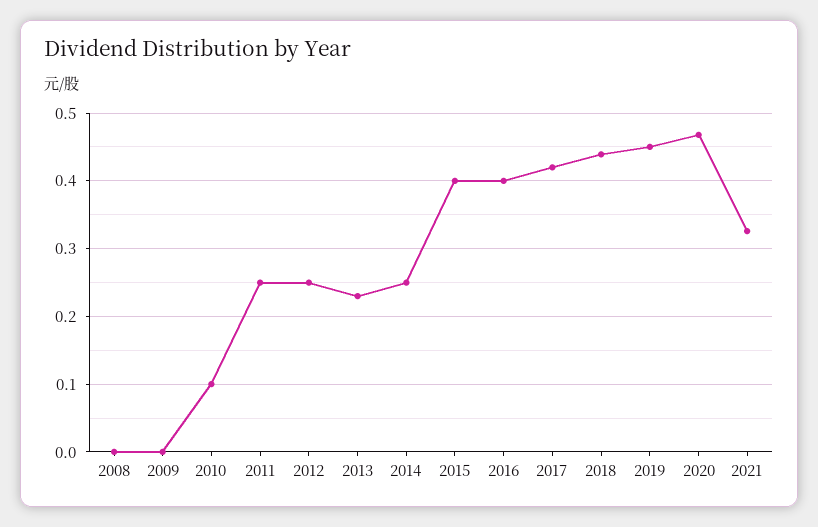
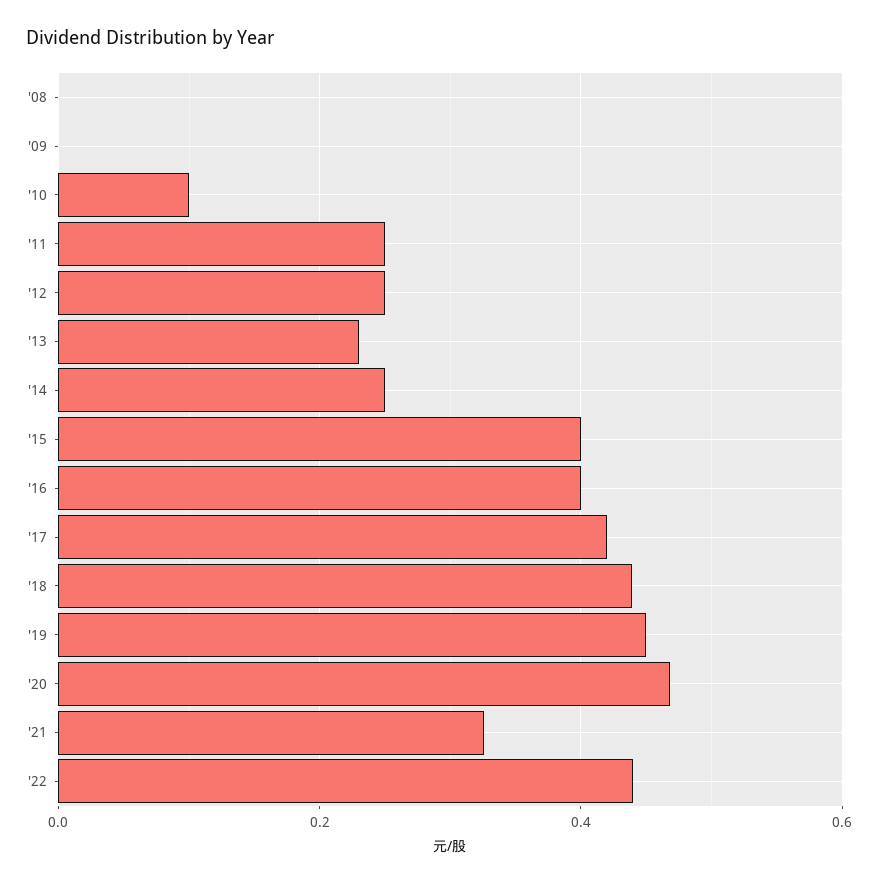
'22: none -> 0.44

